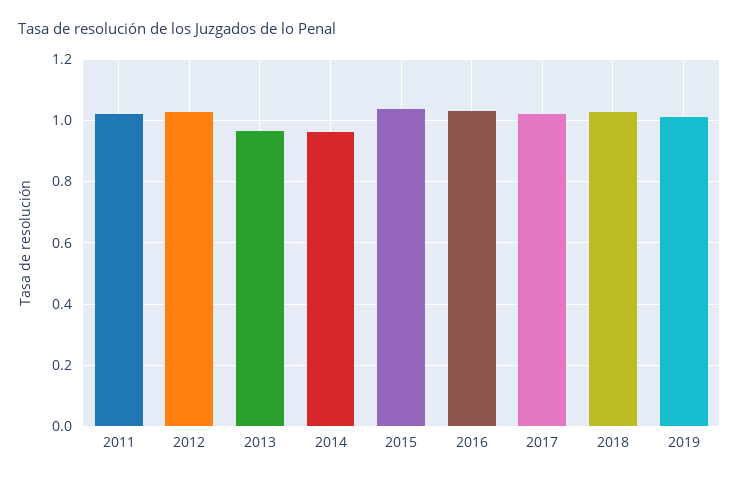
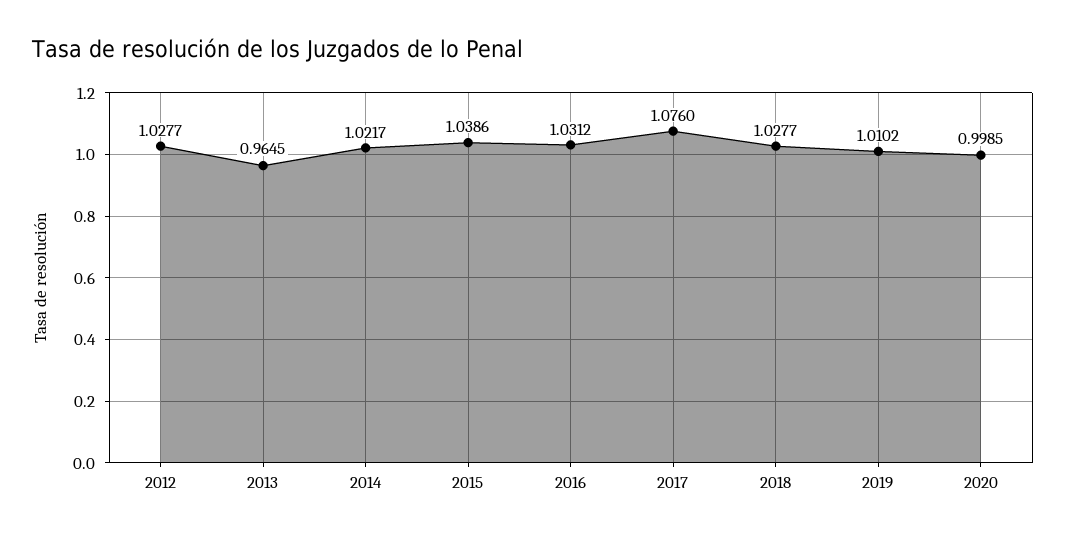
2011: 1.02 -> none
2014: 0.96 -> 1.0217
2017: 1.02 -> 1.076
2020: none -> 0.9985

